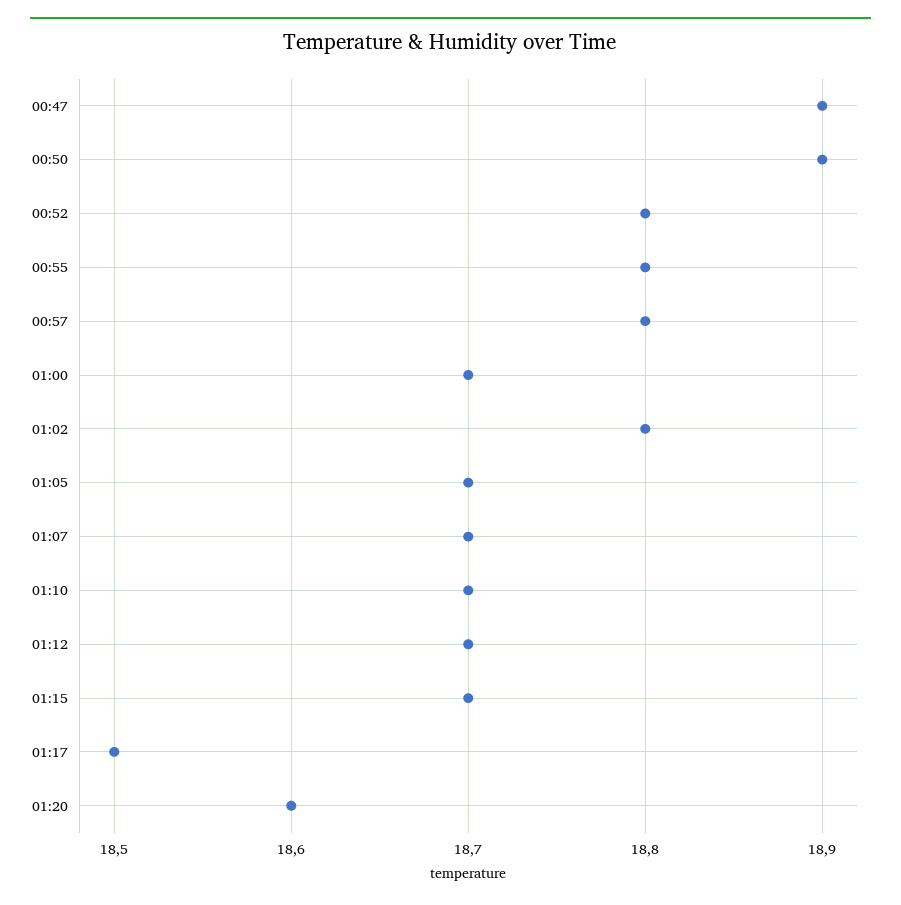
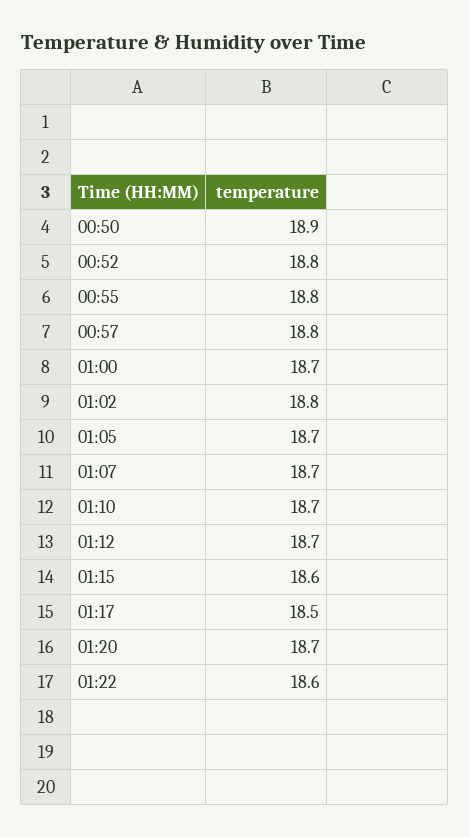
00:47: 18.9 -> none
01:15: 18.7 -> 18.6
01:20: 18.6 -> 18.7
01:22: none -> 18.6

